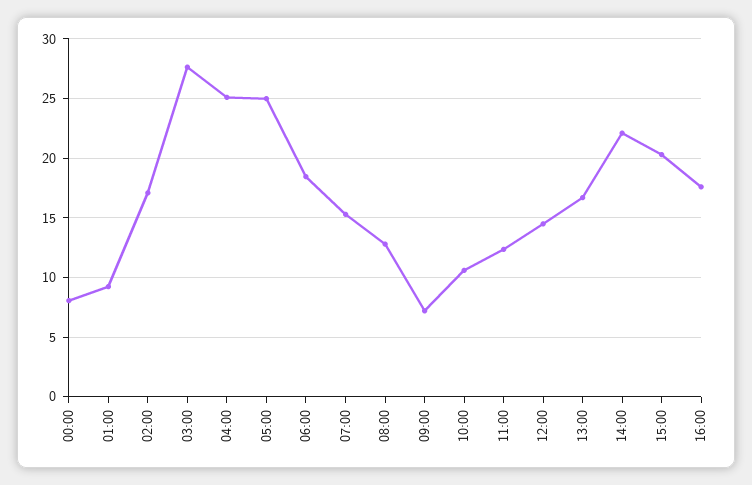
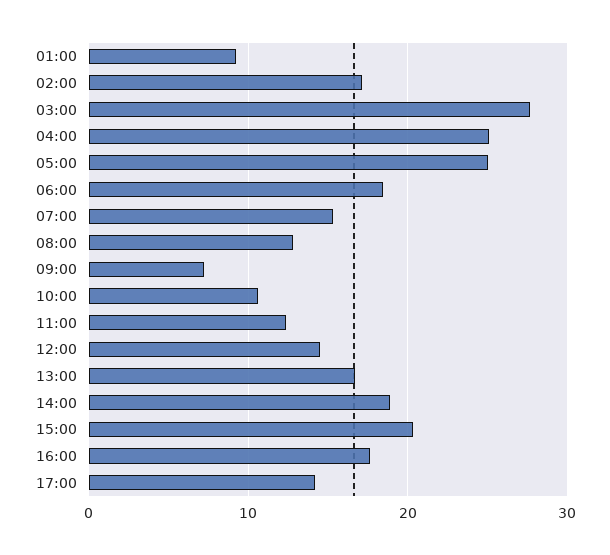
00:00: 8 -> none
14:00: 22 -> 19
17:00: none -> 14

